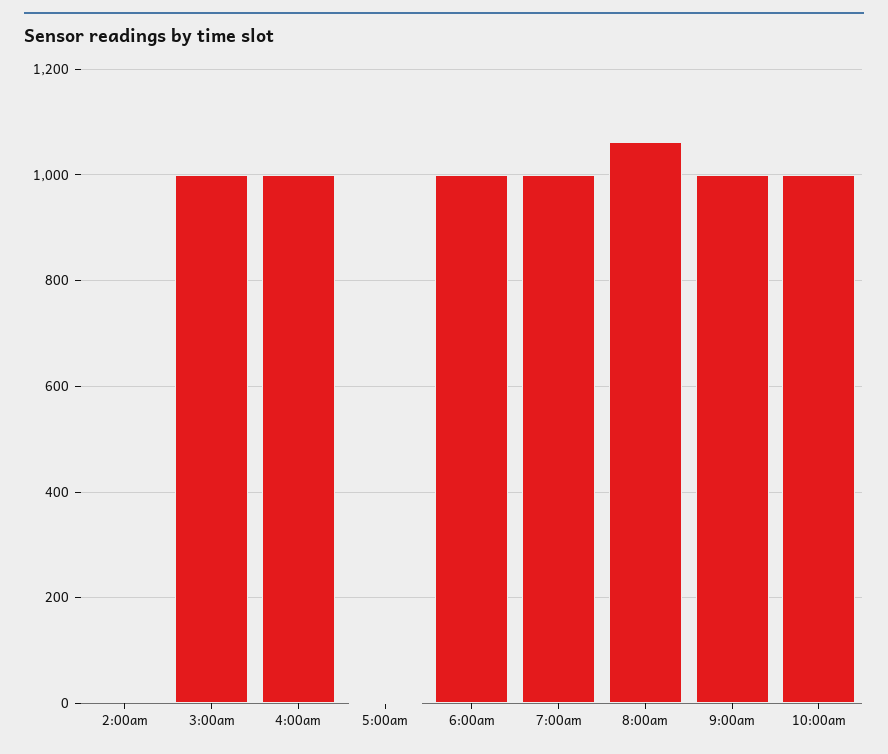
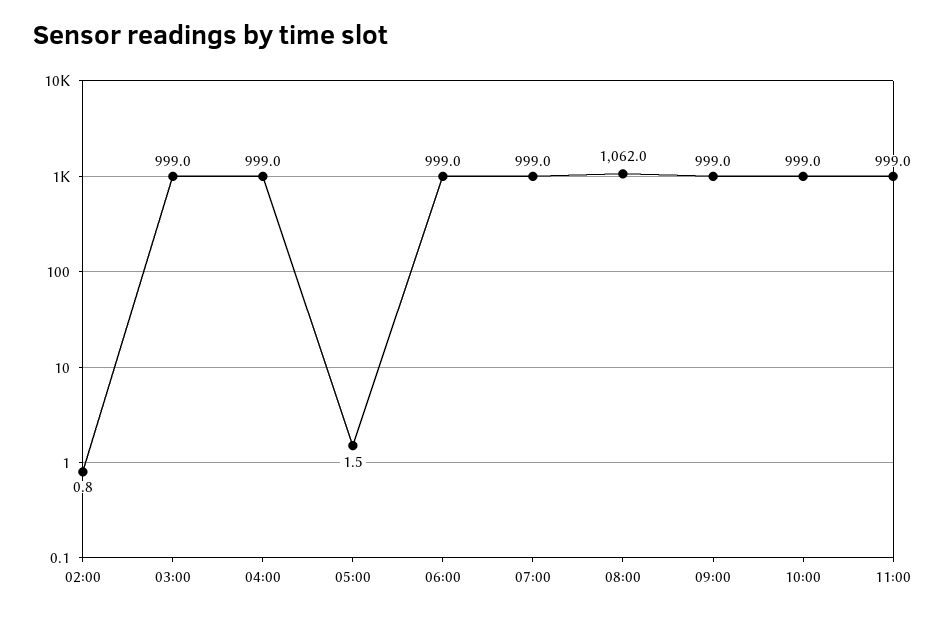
11:00: none -> 999

